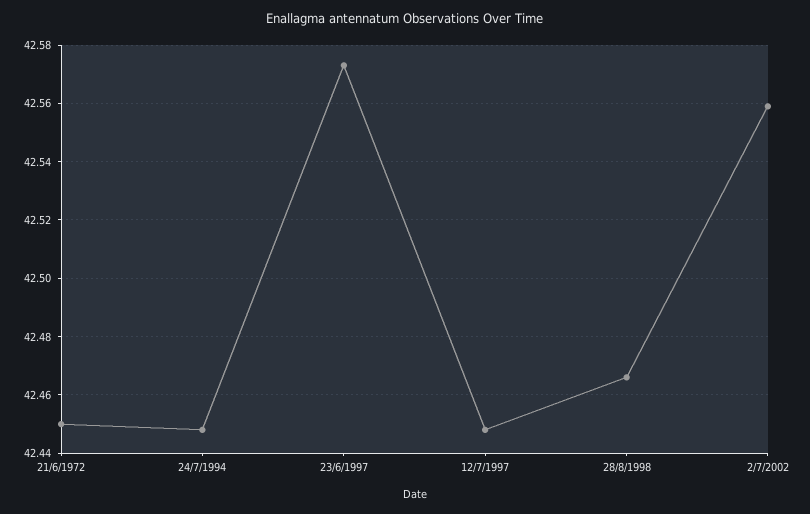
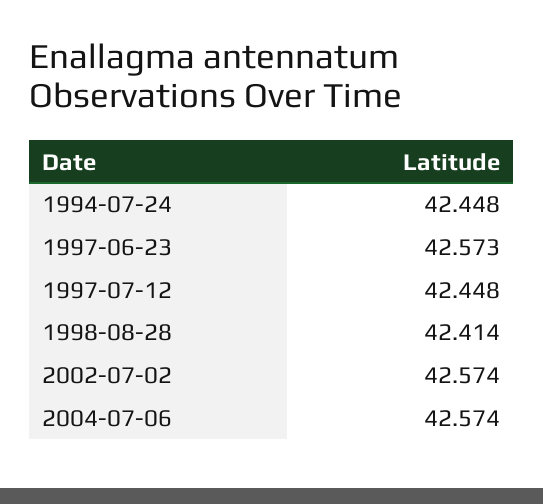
21/6/1972: 42.45 -> none
28/8/1998: 42.465 -> 42.414
2/7/2002: 42.56 -> 42.574
2004-07-06: none -> 42.574

